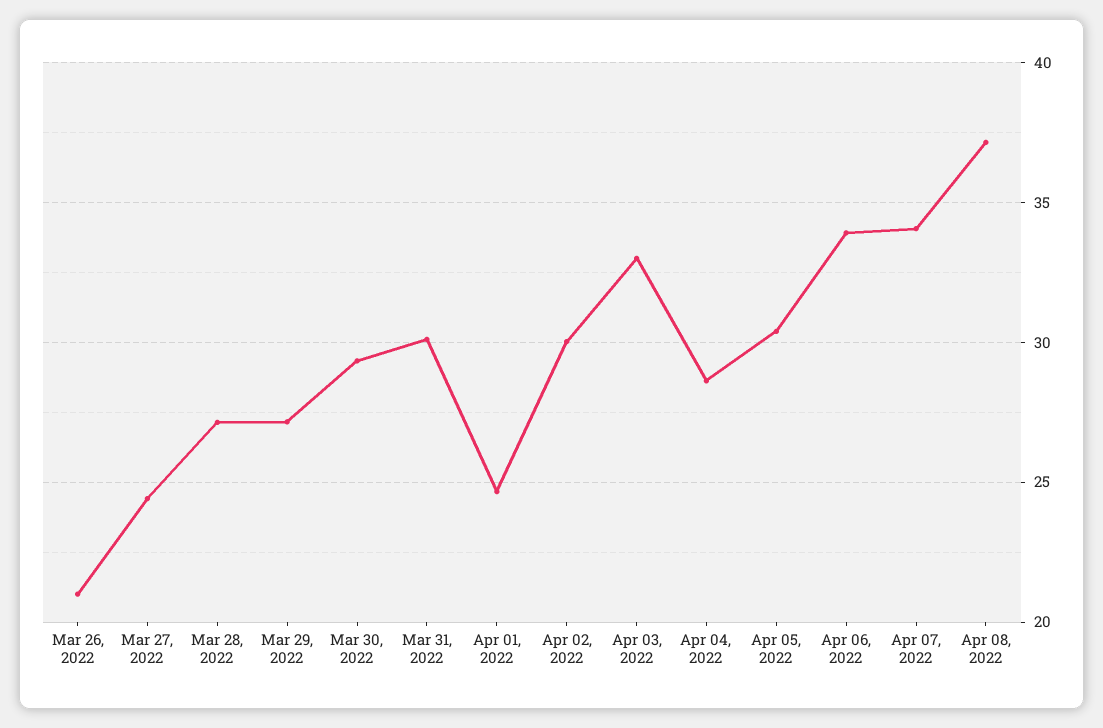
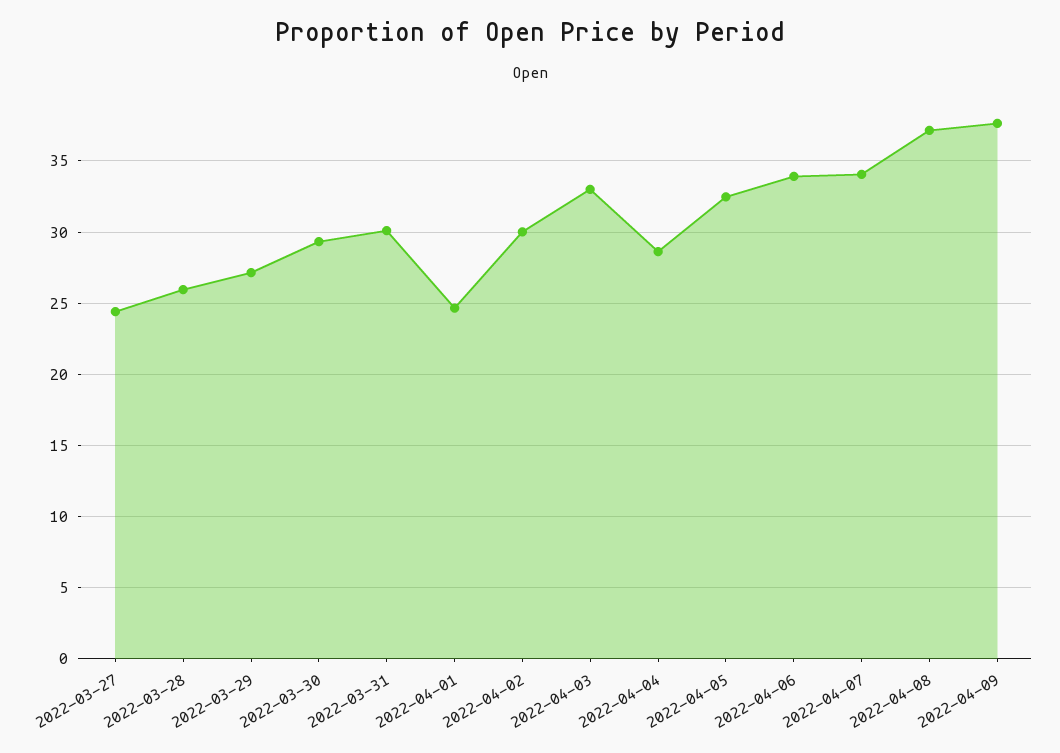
Mar 26, 2022: 21 -> none
Mar 28, 2022: 27 -> 26
Apr 05, 2022: 30.5 -> 32.5
2022-04-09: none -> 37.5

